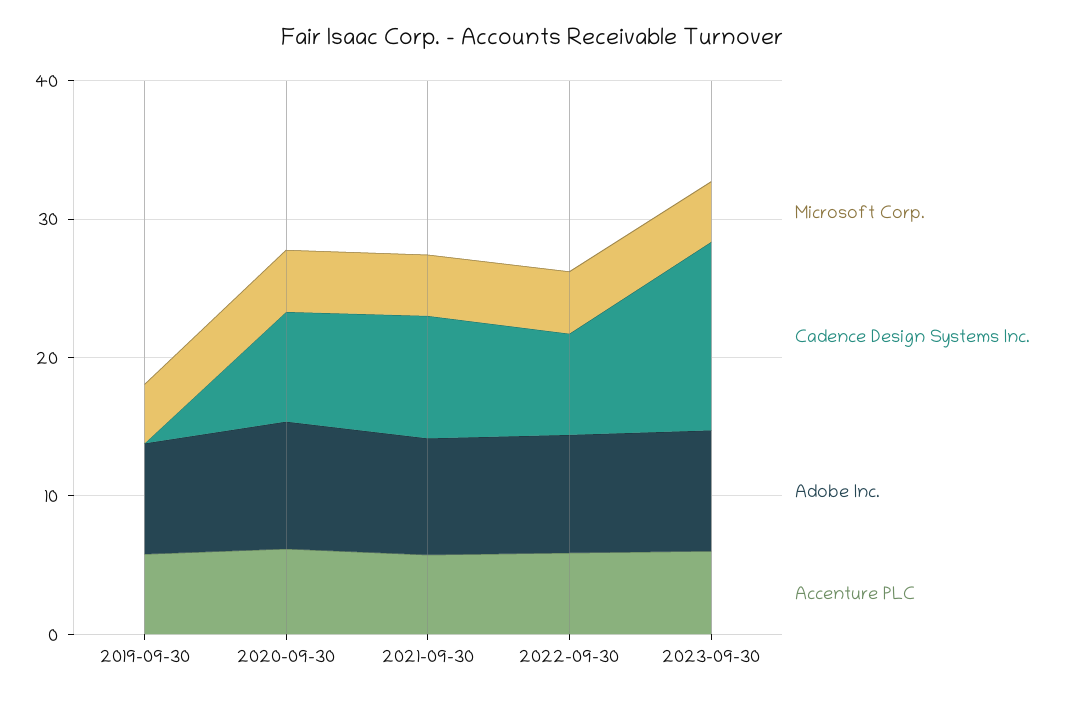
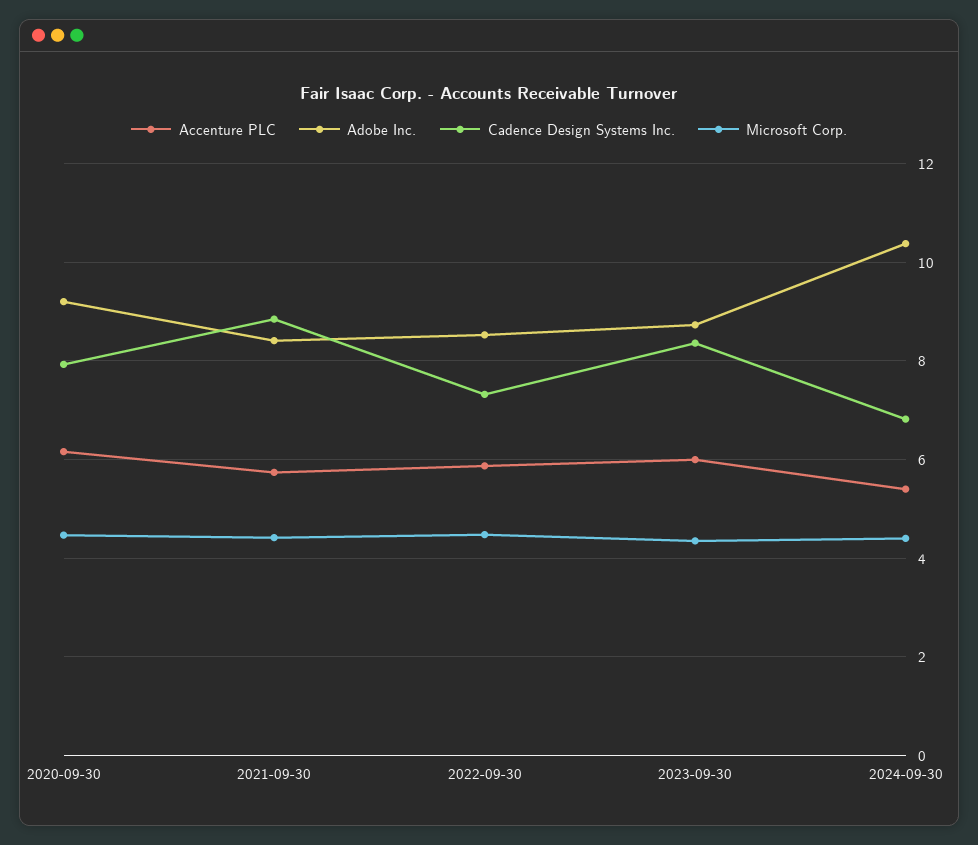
Microsoft Corp., 2019-09-30: 4 -> none
Cadence Design Systems Inc., 2019-09-30: 0 -> none
Adobe Inc., 2019-09-30: 8 -> none
Accenture PLC, 2019-09-30: 6 -> none
Cadence Design Systems Inc., 2023-09-30: 14 -> 8.4
Accenture PLC, 2024-09-30: none -> 5.4
Adobe Inc., 2024-09-30: none -> 10.4
Cadence Design Systems Inc., 2024-09-30: none -> 6.8
Microsoft Corp., 2024-09-30: none -> 4.4

